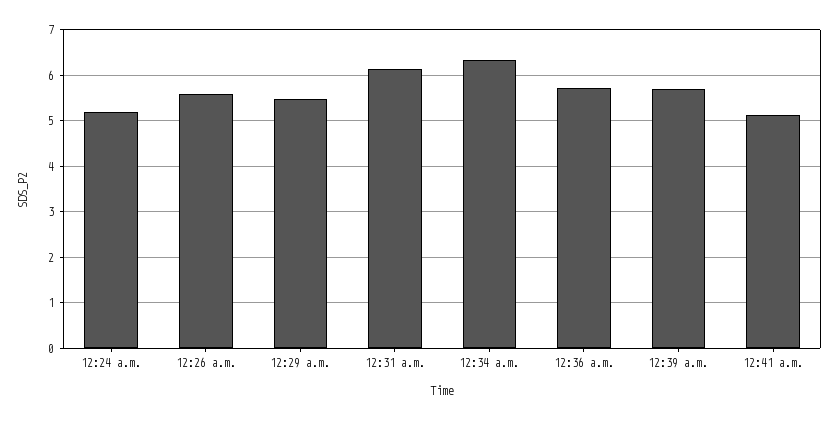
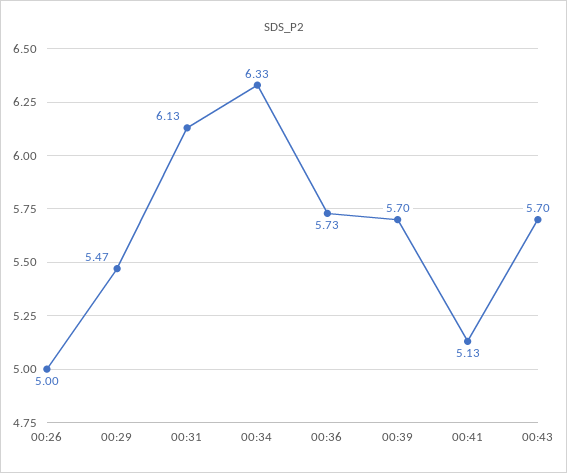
12:24 a.m.: 5.2 -> none
12:26 a.m.: 5.6 -> 5
00:43: none -> 5.7

